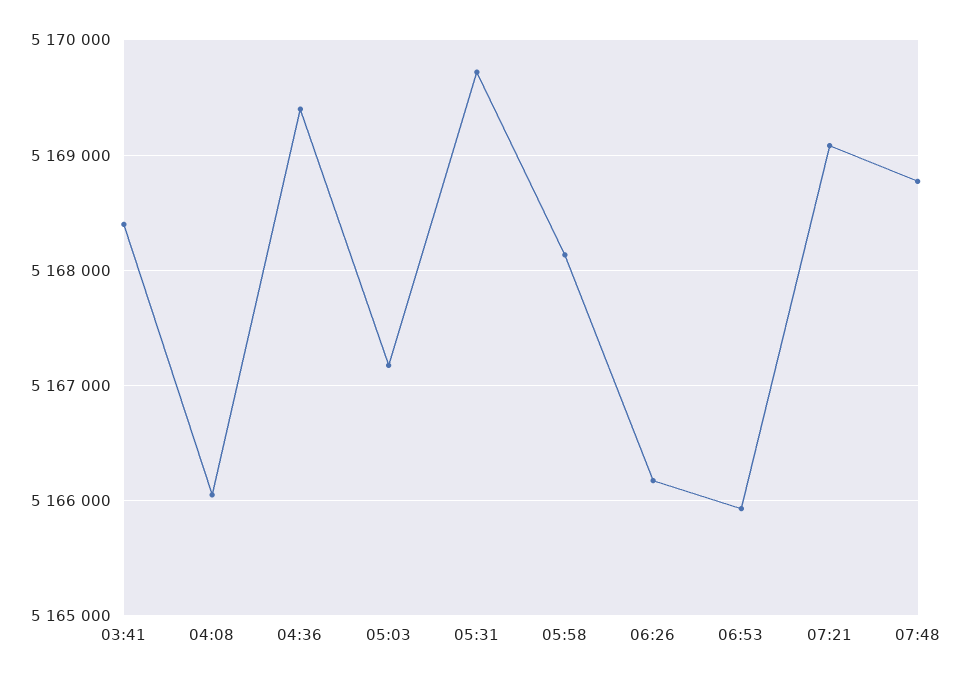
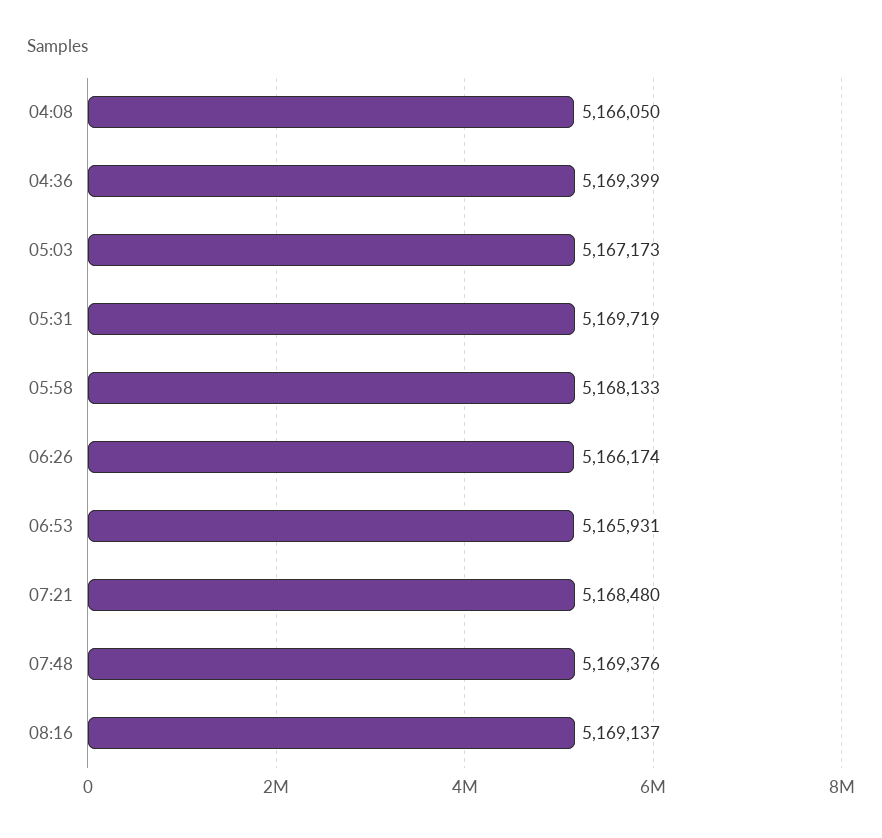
03:41: 5168400 -> none
07:21: 5169100 -> 5168480
07:48: 5168800 -> 5169376
08:16: none -> 5169137

